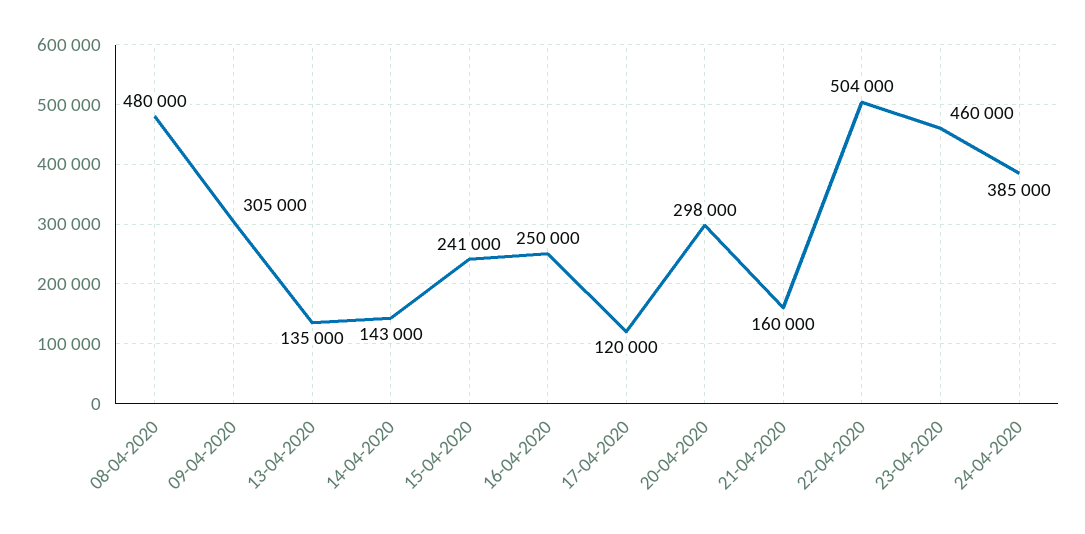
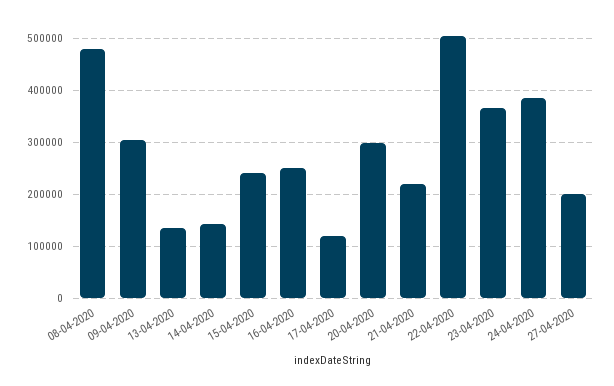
21-04-2020: 160000 -> 220000
23-04-2020: 460000 -> 360000
27-04-2020: none -> 200000

